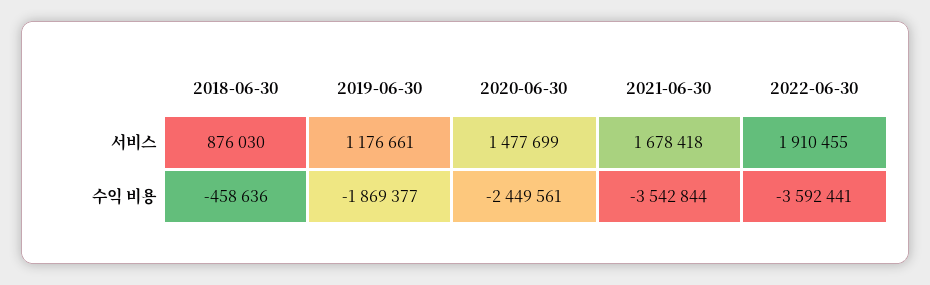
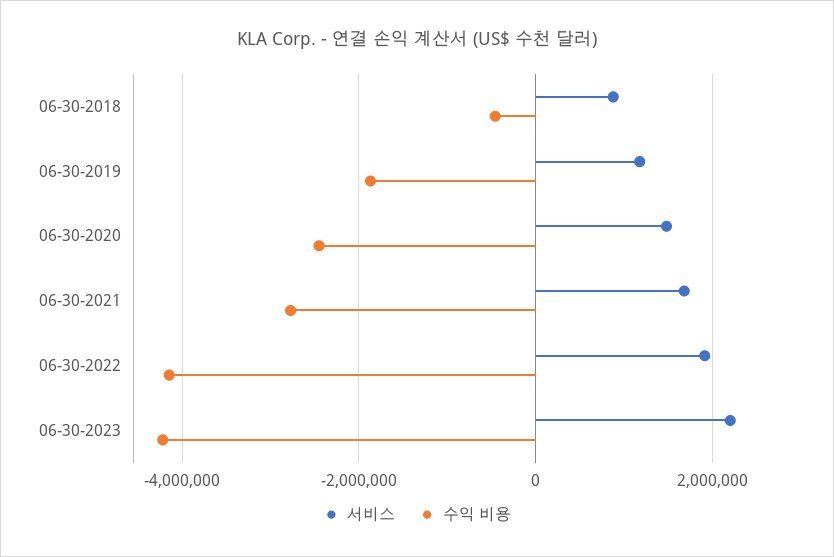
수익 비용, 2021-06-30: -3542844 -> -2800000
수익 비용, 2022-06-30: -3592441 -> -4200000
서비스, 06-30-2023: none -> 2200000
수익 비용, 06-30-2023: none -> -4200000

